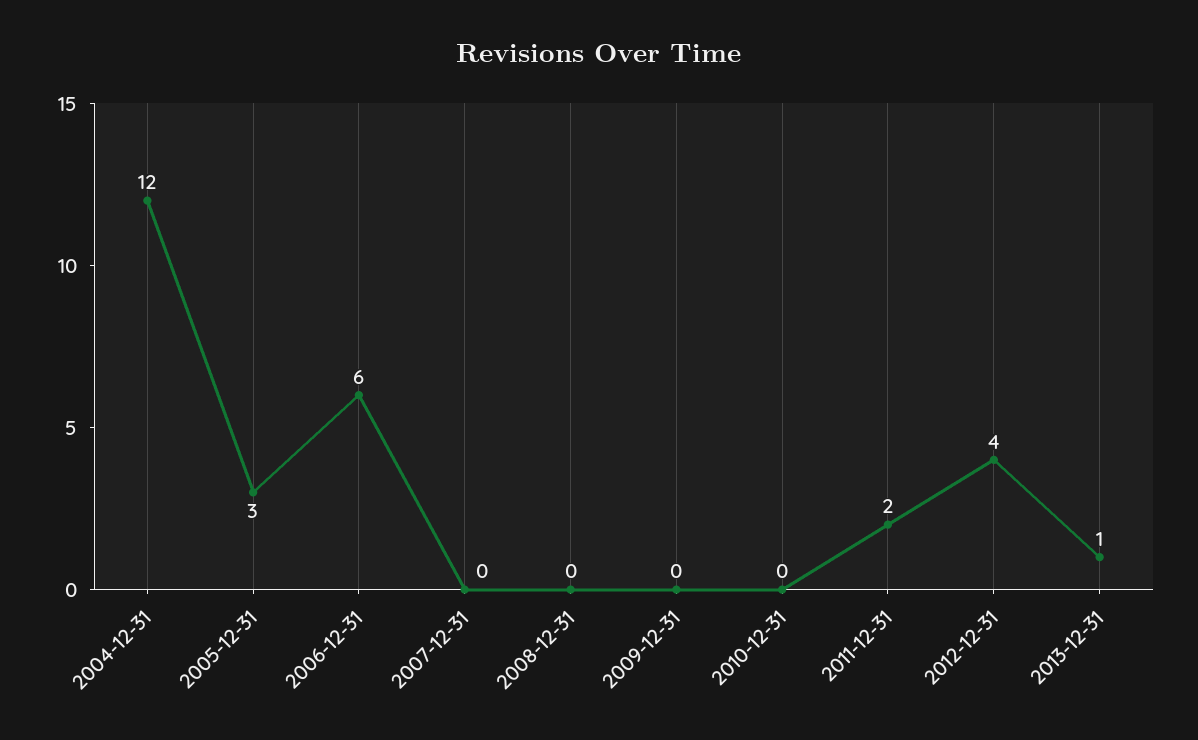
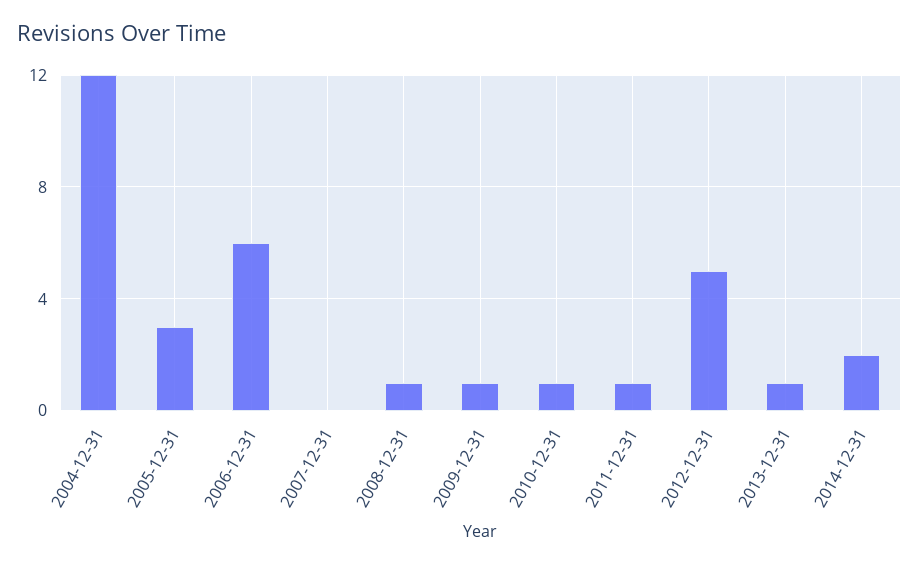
2008-12-31: 0 -> 1
2009-12-31: 0 -> 1
2010-12-31: 0 -> 1
2011-12-31: 2 -> 1
2012-12-31: 4 -> 5
2014-12-31: none -> 2

